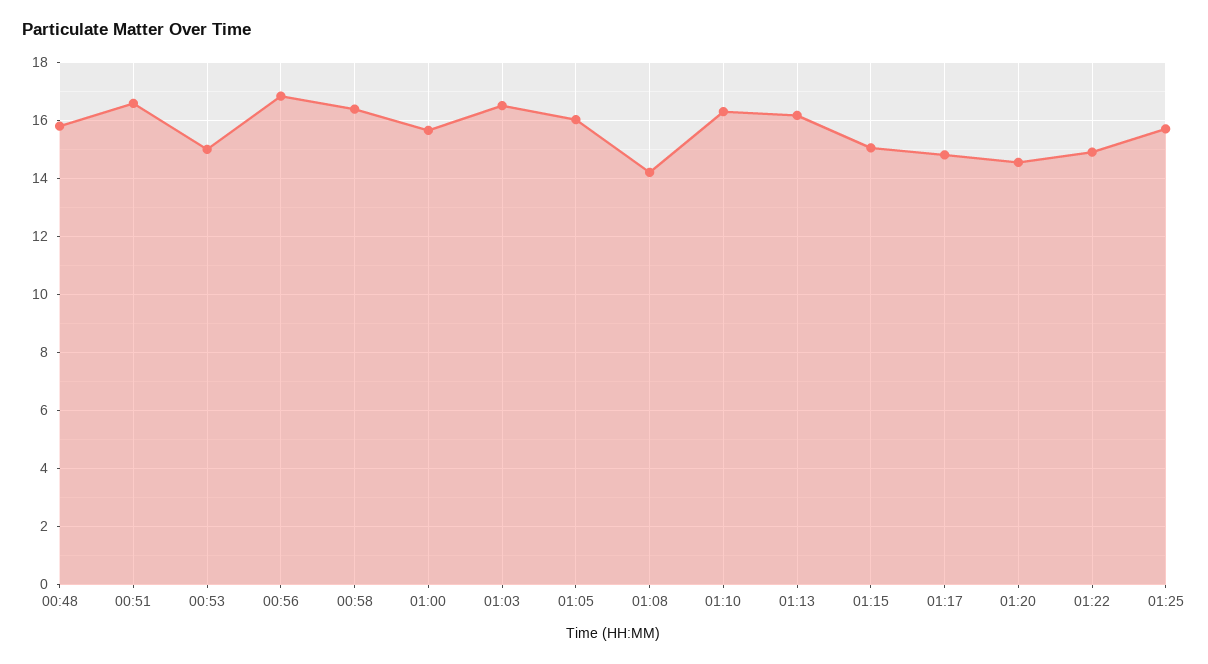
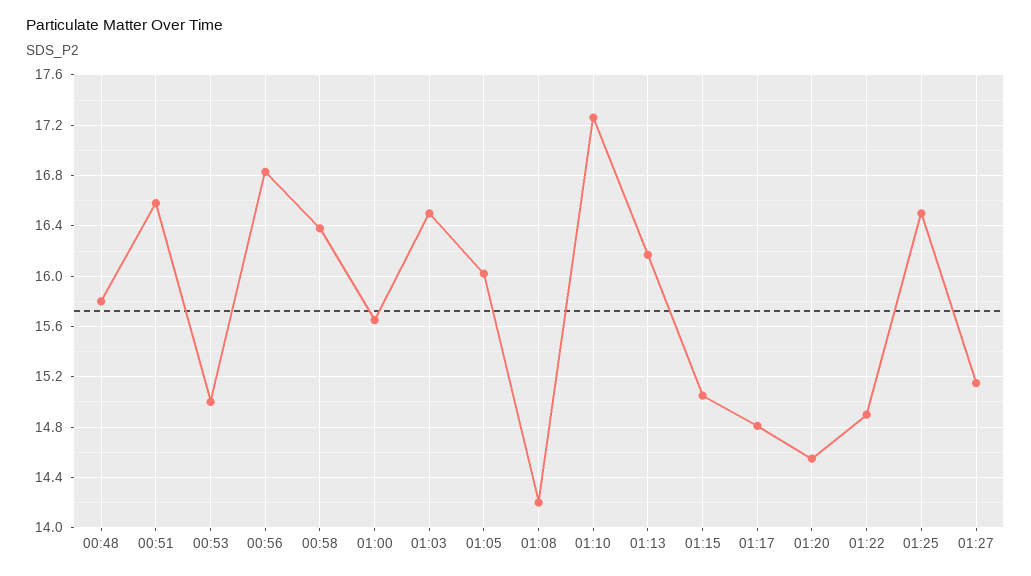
01:10: 16.25 -> 17.25
01:25: 15.75 -> 16.5
01:27: none -> 15.15

